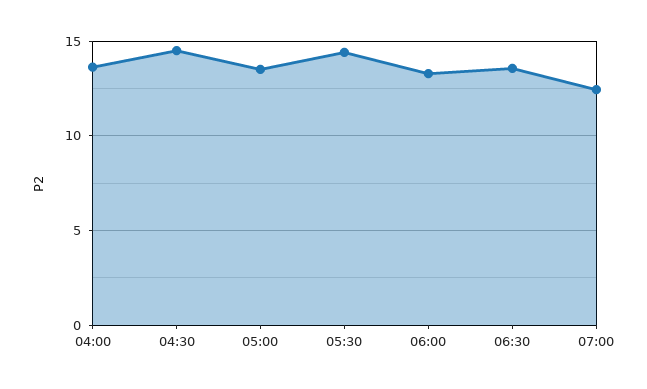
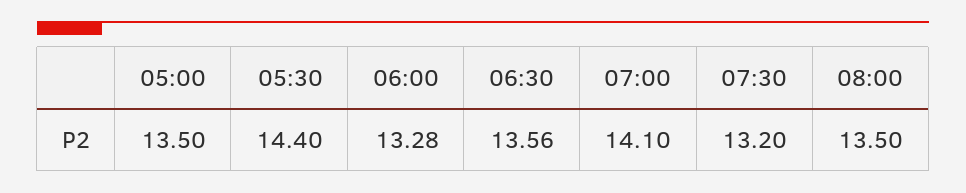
04:00: 13.5 -> none
04:30: 14.5 -> none
07:00: 12.5 -> 14.1
07:30: none -> 13.2
08:00: none -> 13.5

